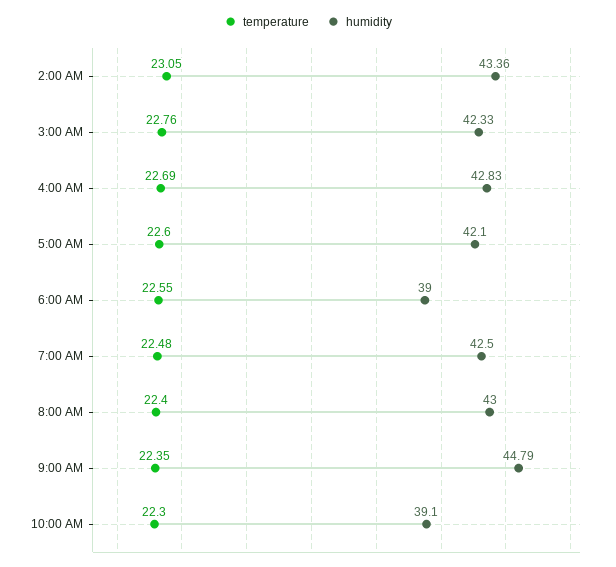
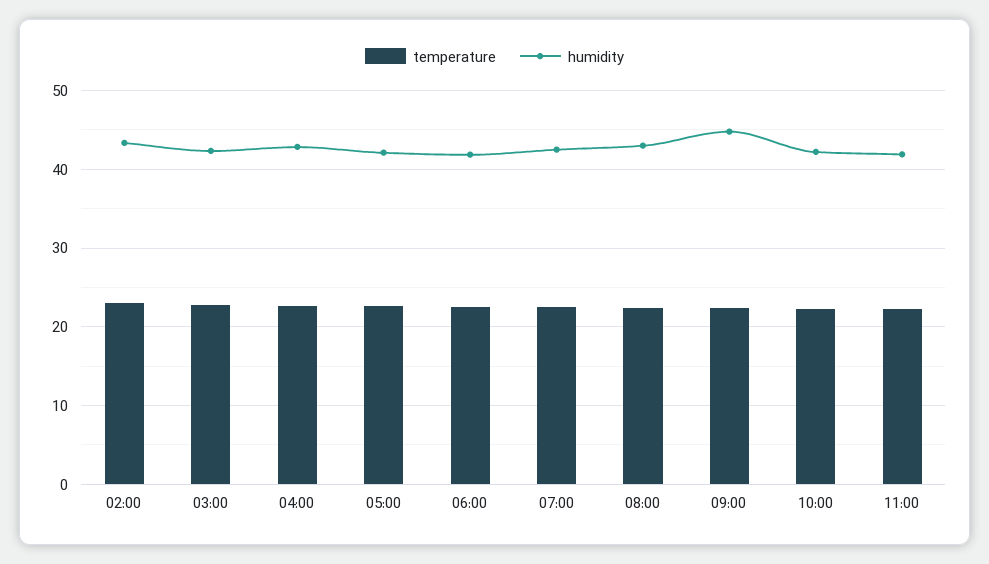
humidity, 6:00 AM: 39 -> 42
humidity, 10:00 AM: 39.1 -> 42
temperature, 11:00: none -> 22
humidity, 11:00: none -> 42

